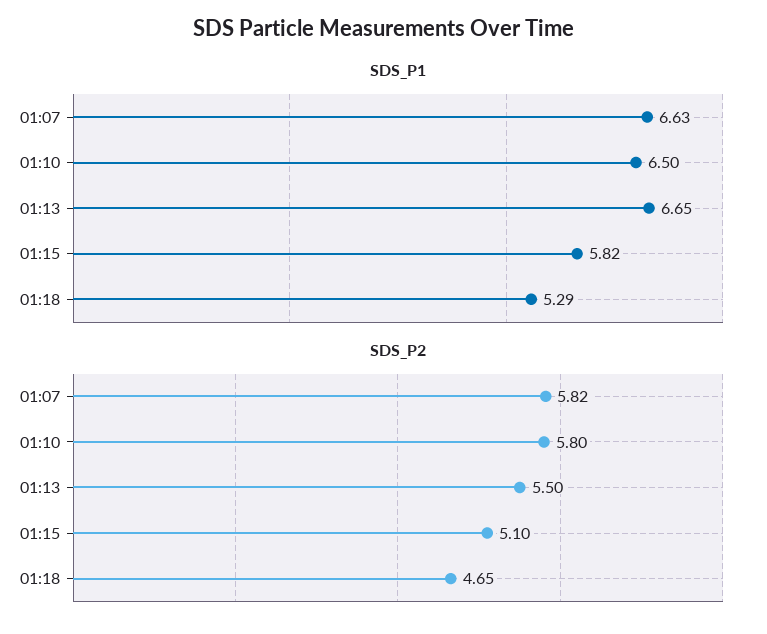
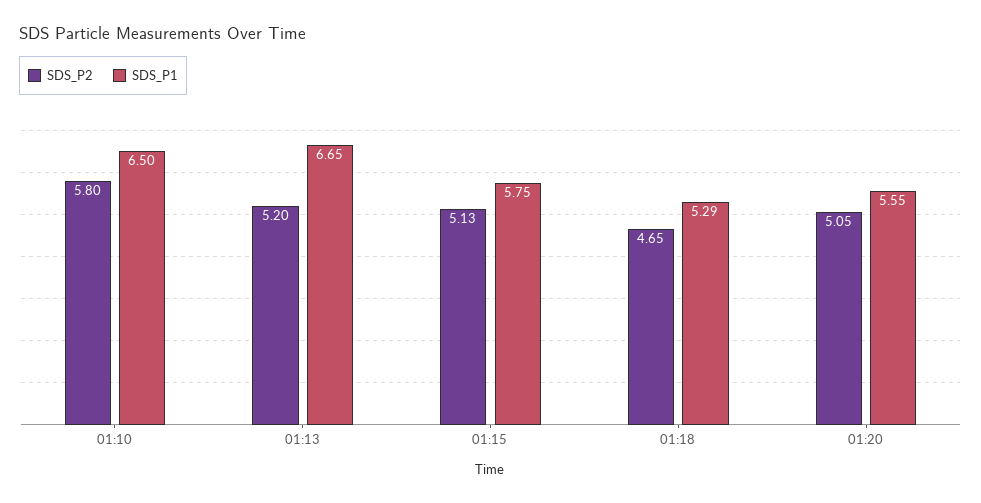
SDS_P1, 01:07: 6.63 -> none
SDS_P1, 01:15: 5.82 -> 5.75
SDS_P2, 01:07: 5.82 -> none
SDS_P2, 01:13: 5.5 -> 5.2
SDS_P2, 01:15: 5.1 -> 5.13
SDS_P2, 01:20: none -> 5.05
SDS_P1, 01:20: none -> 5.55

